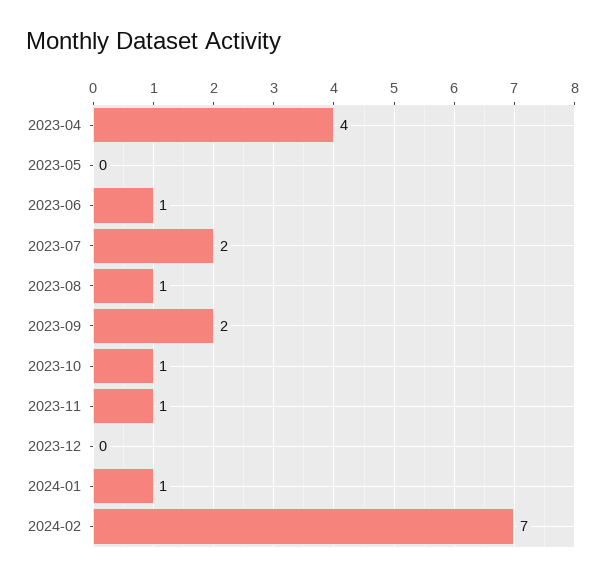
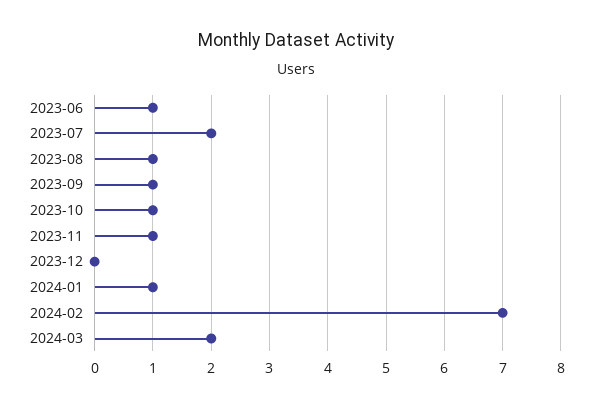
2023-04: 4 -> none
2023-05: 0 -> none
2023-09: 2 -> 1
2024-03: none -> 2

